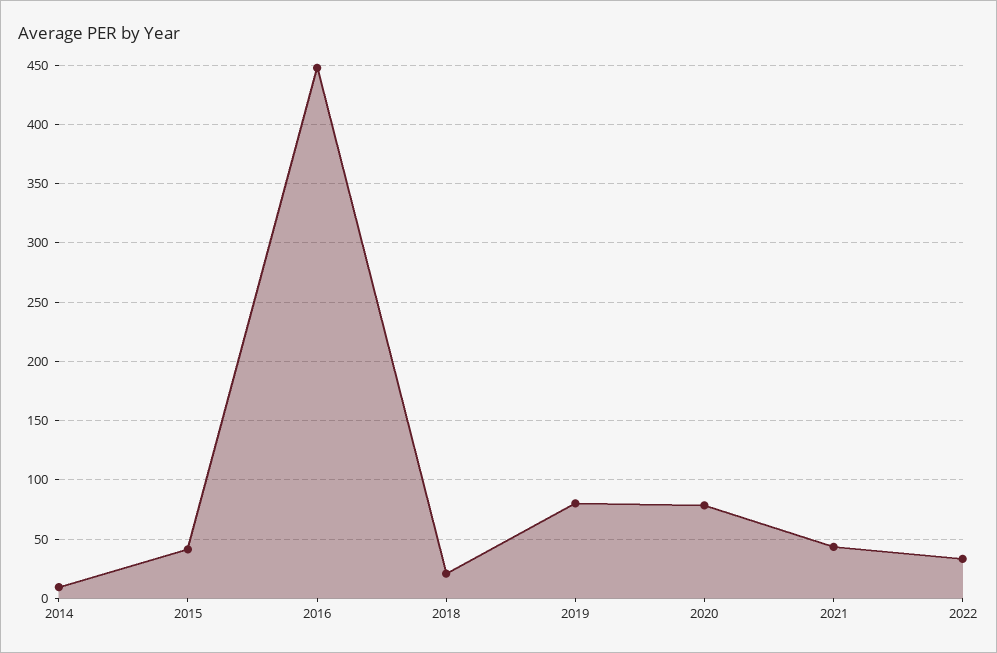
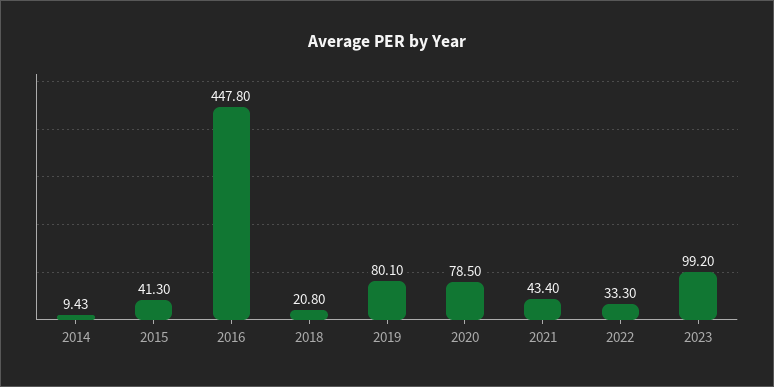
2023: none -> 99.2

